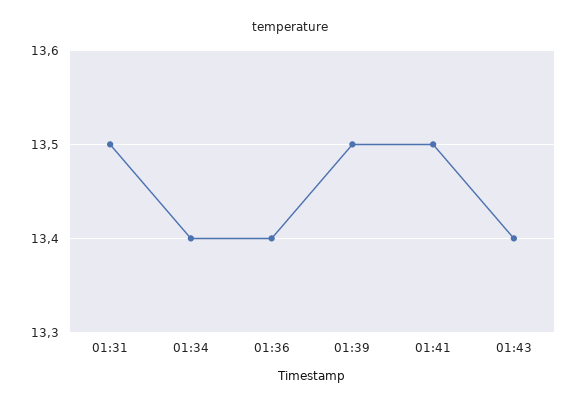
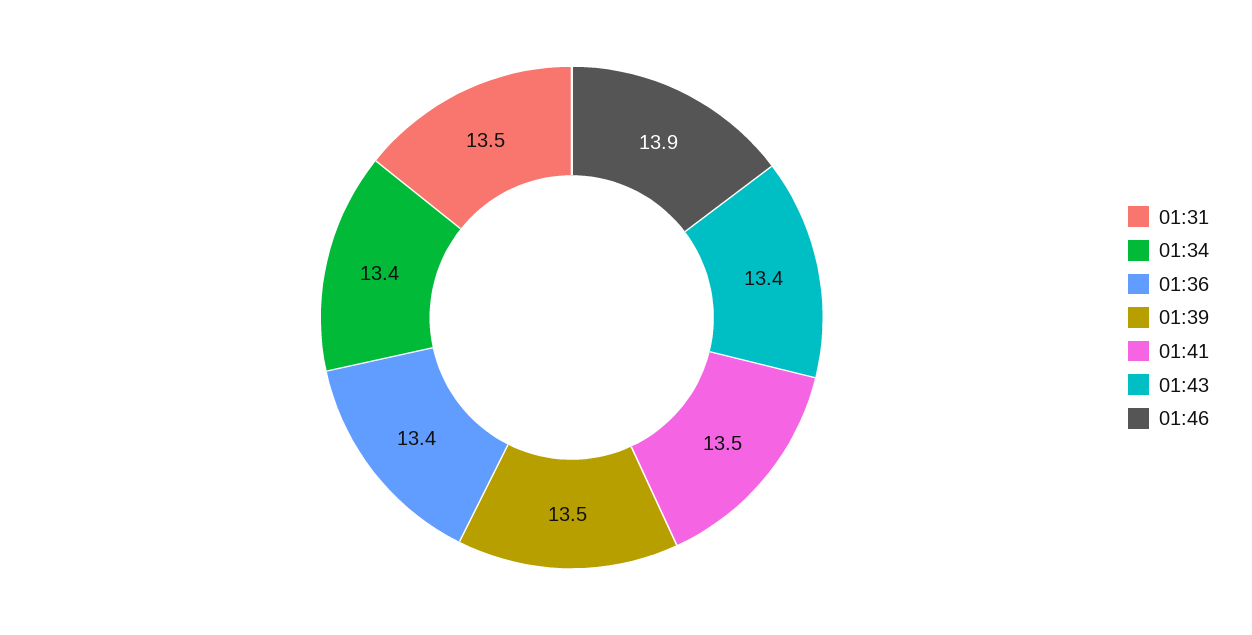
01:46: none -> 13.9

